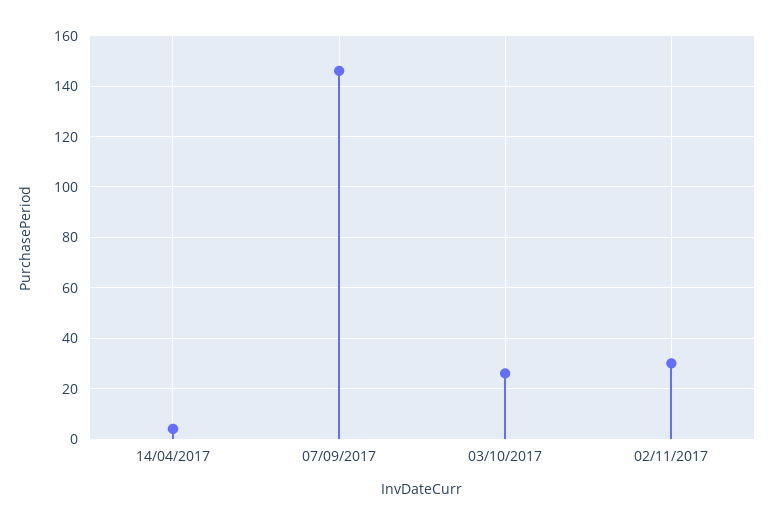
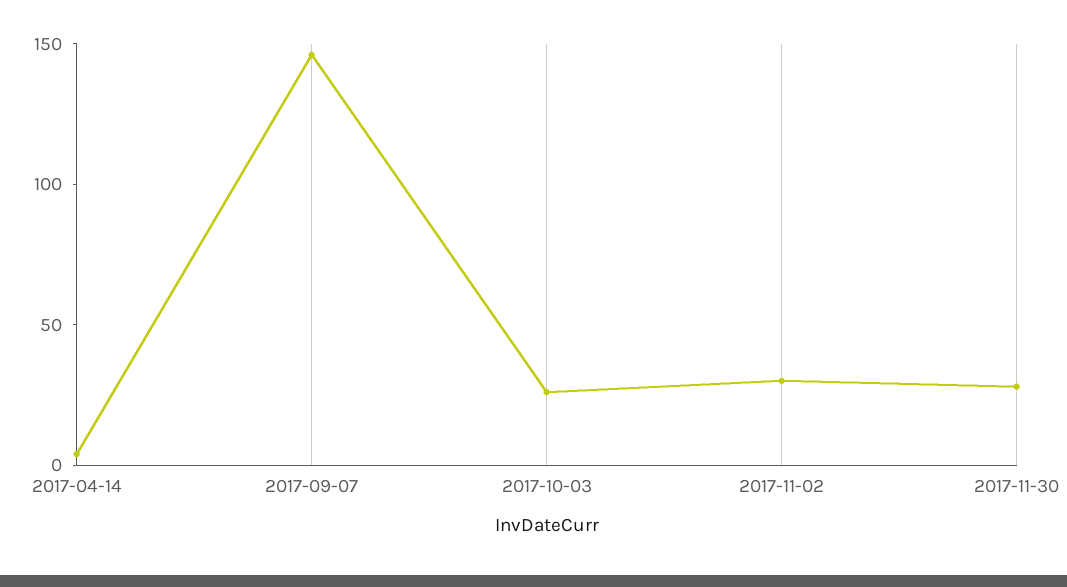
2017-11-30: none -> 30

